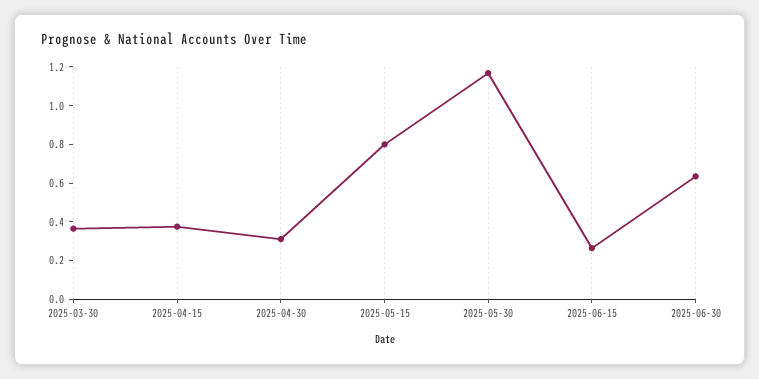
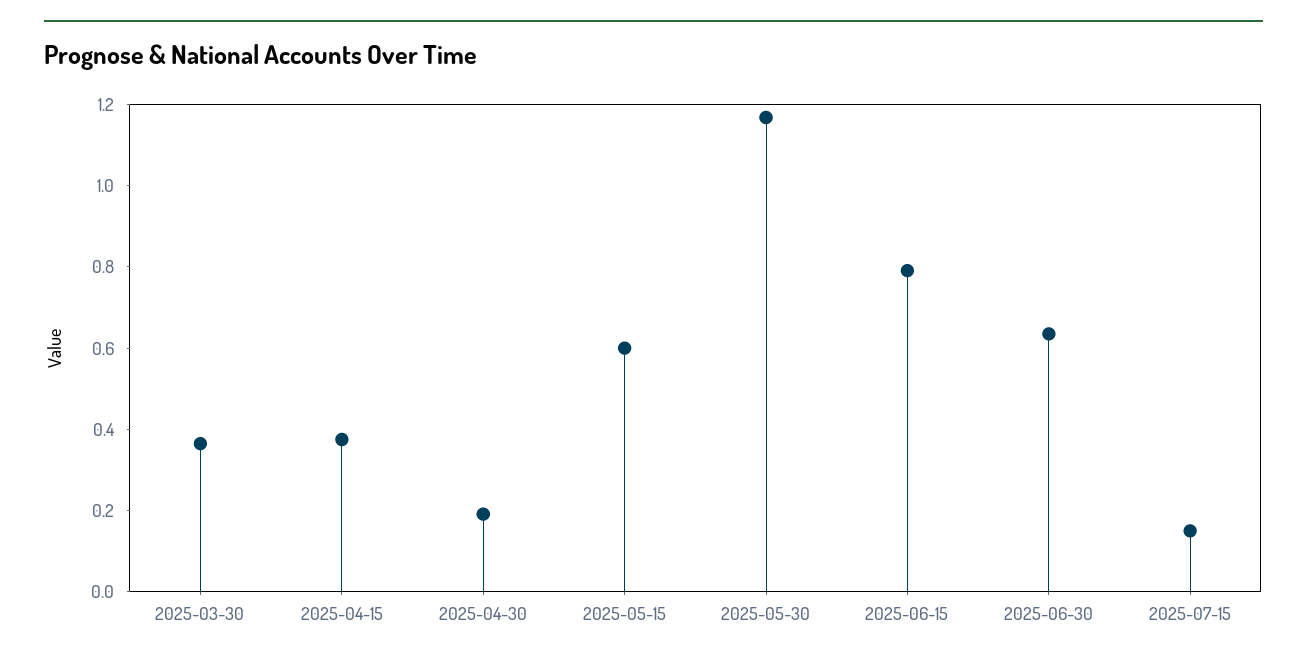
2025-04-30: 0.3 -> 0.2
2025-05-15: 0.8 -> 0.6
2025-06-15: 0.25 -> 0.8
2025-07-15: none -> 0.15

